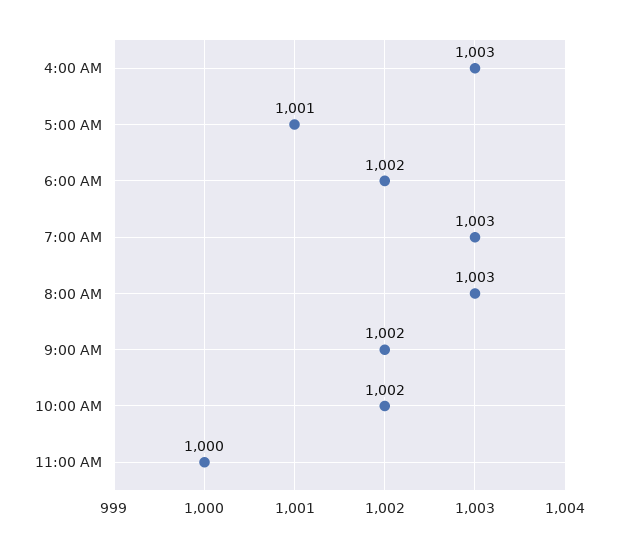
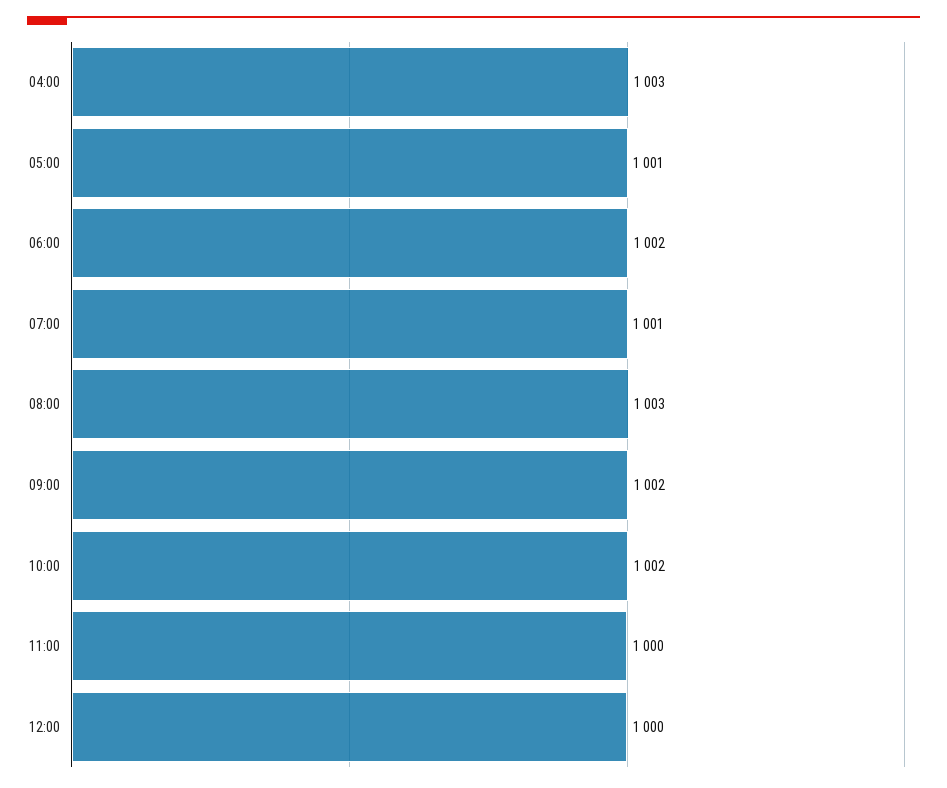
7:00 AM: 1003 -> 1001
12:00: none -> 1000

